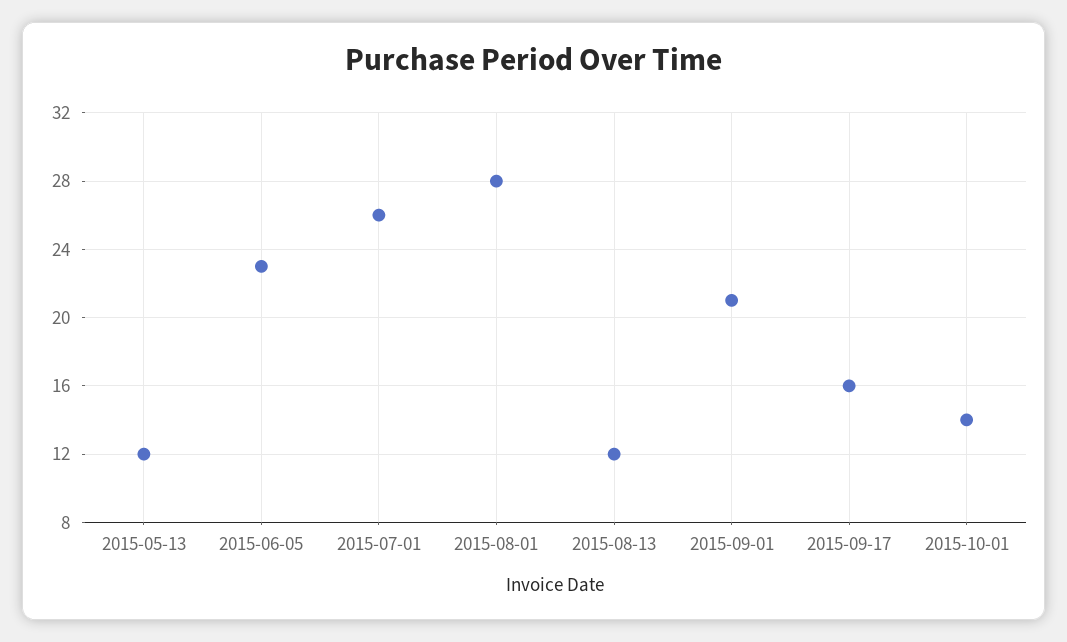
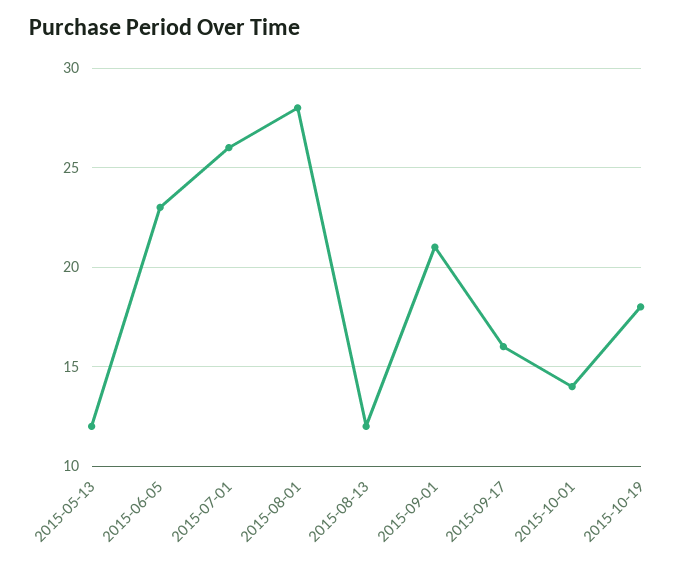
2015-10-19: none -> 18

